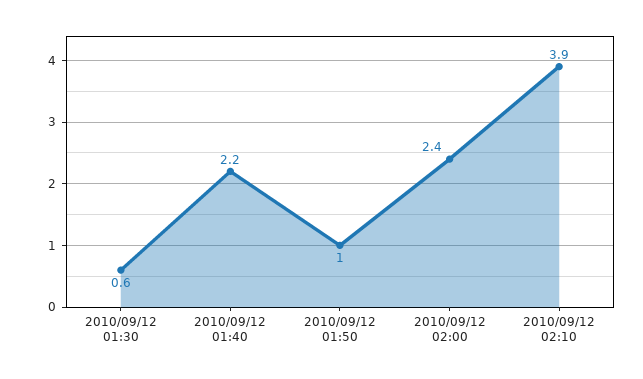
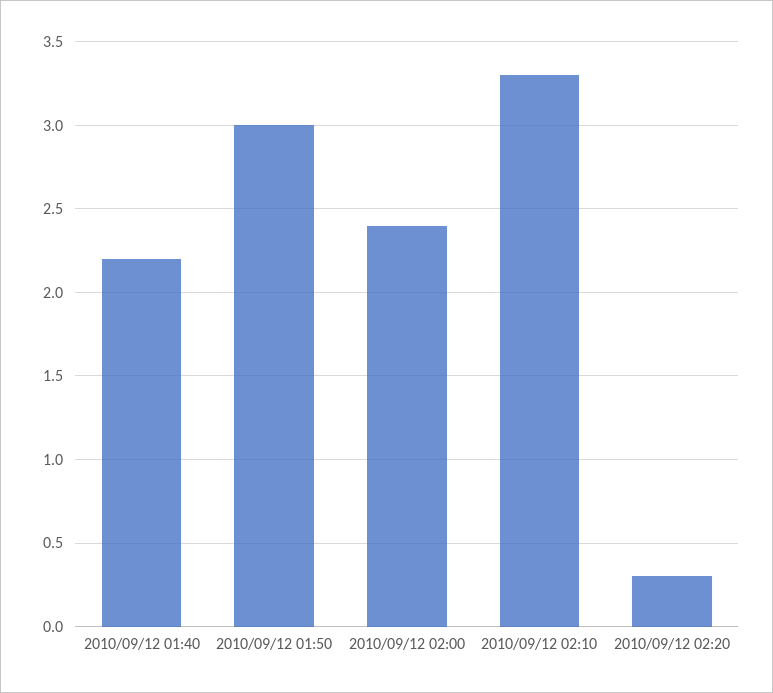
2010/09/12 01:30: 0.6 -> none
2010/09/12 01:50: 1 -> 3
2010/09/12 02:10: 3.9 -> 3.3
2010/09/12 02:20: none -> 0.3

